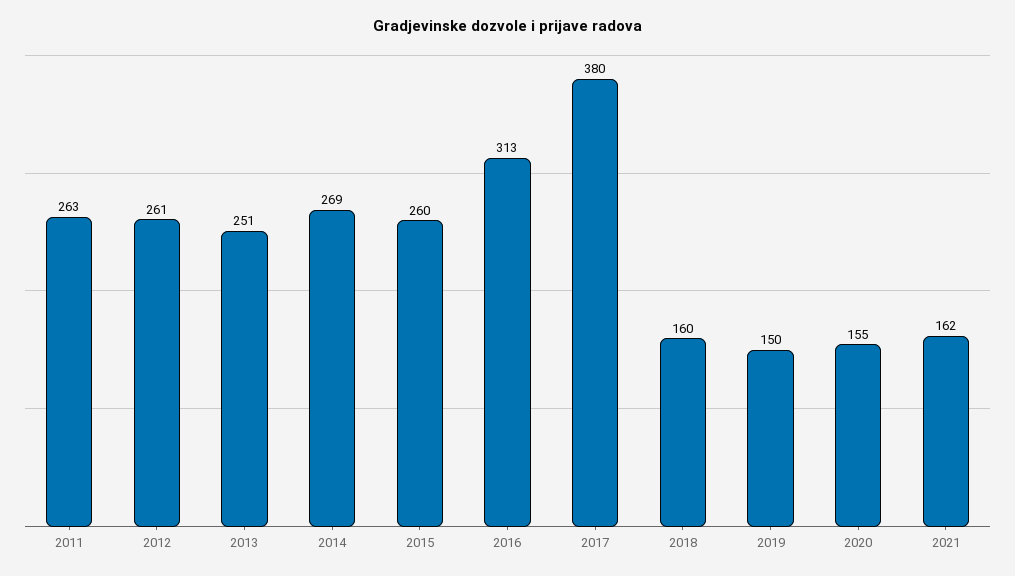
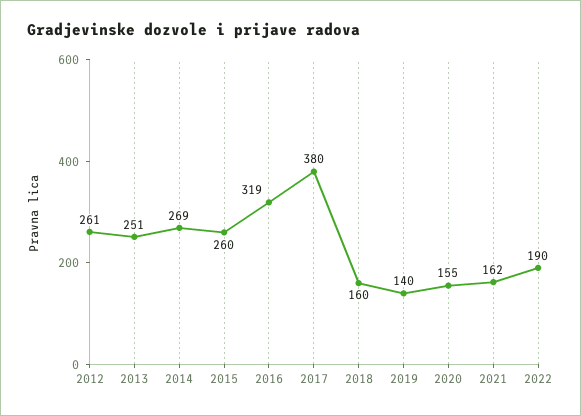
2011: 263 -> none
2016: 313 -> 319
2019: 150 -> 140
2022: none -> 190

